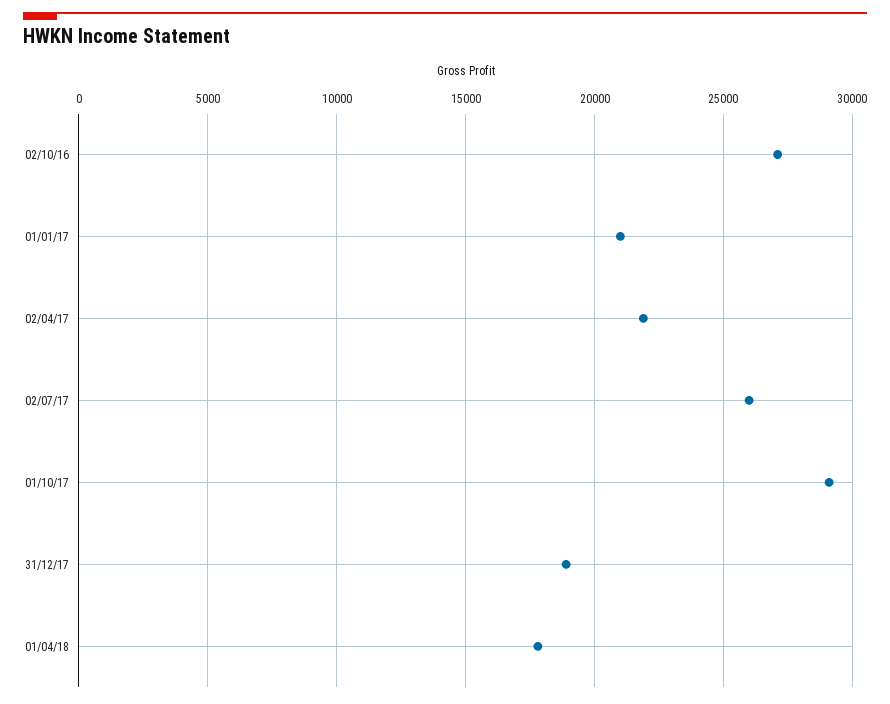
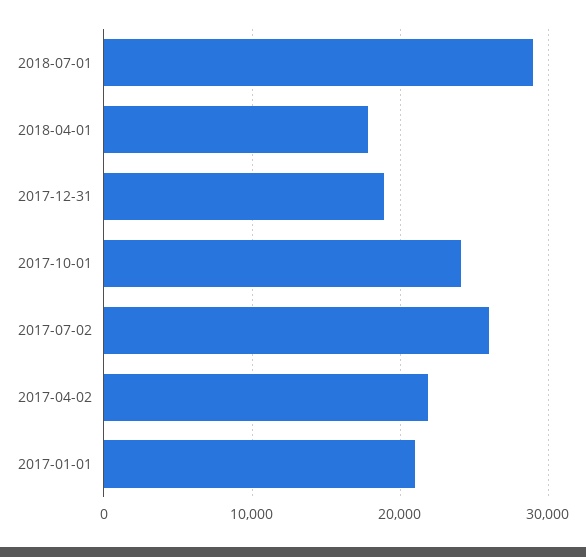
02/10/16: 27000 -> none
01/10/17: 29000 -> 24000
2018-07-01: none -> 29000

